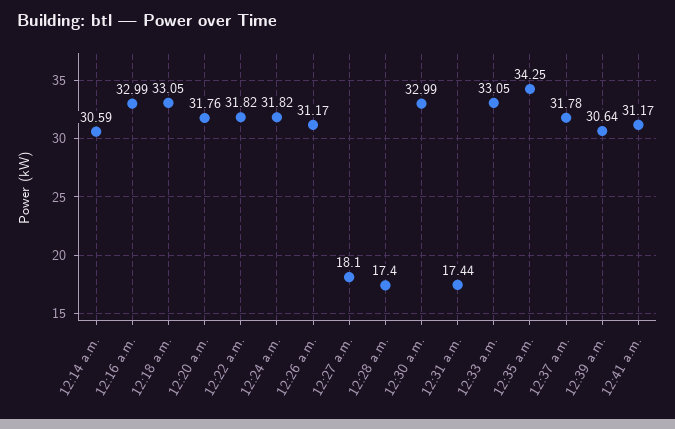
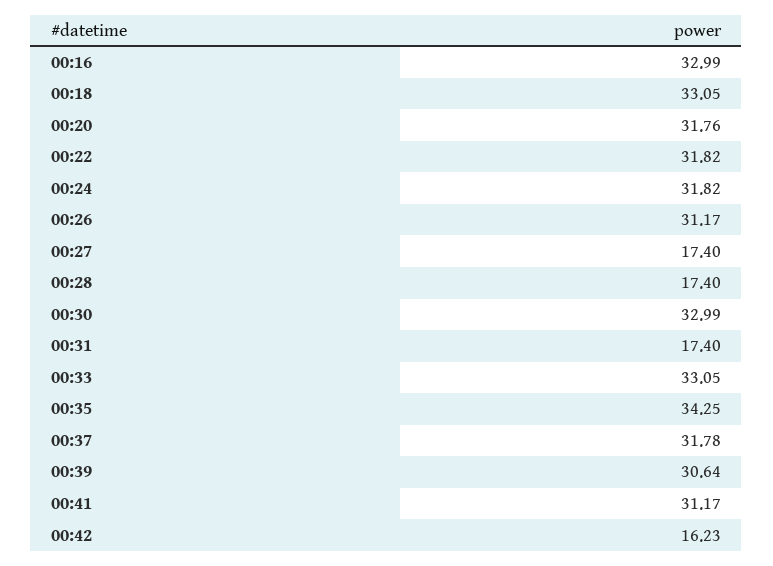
12:14 a.m.: 30.59 -> none
12:27 a.m.: 18.1 -> 17.4
12:31 a.m.: 17.44 -> 17.4
00:42: none -> 16.23

